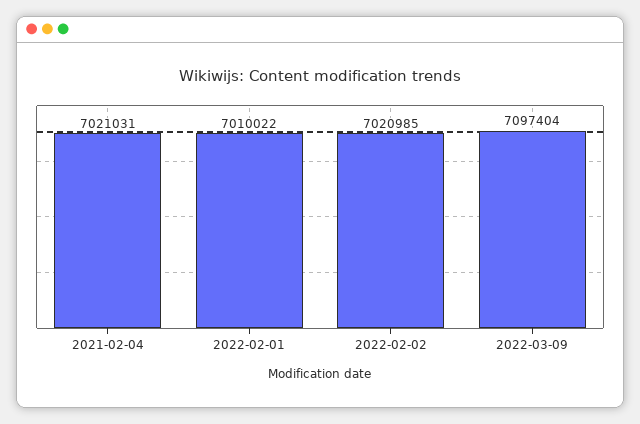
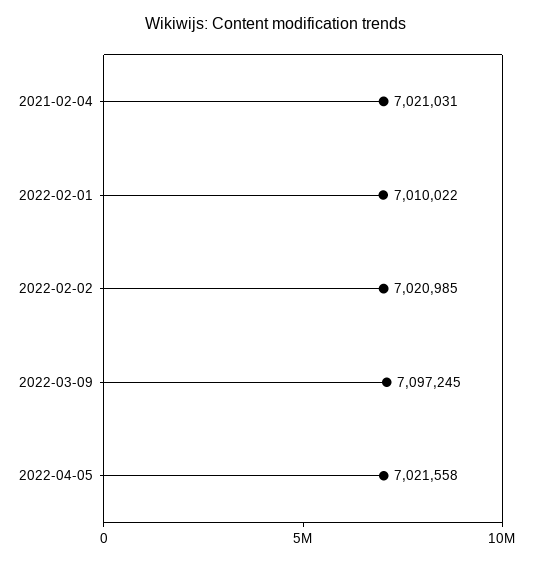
2022-03-09: 7097404 -> 7097245
2022-04-05: none -> 7021558

